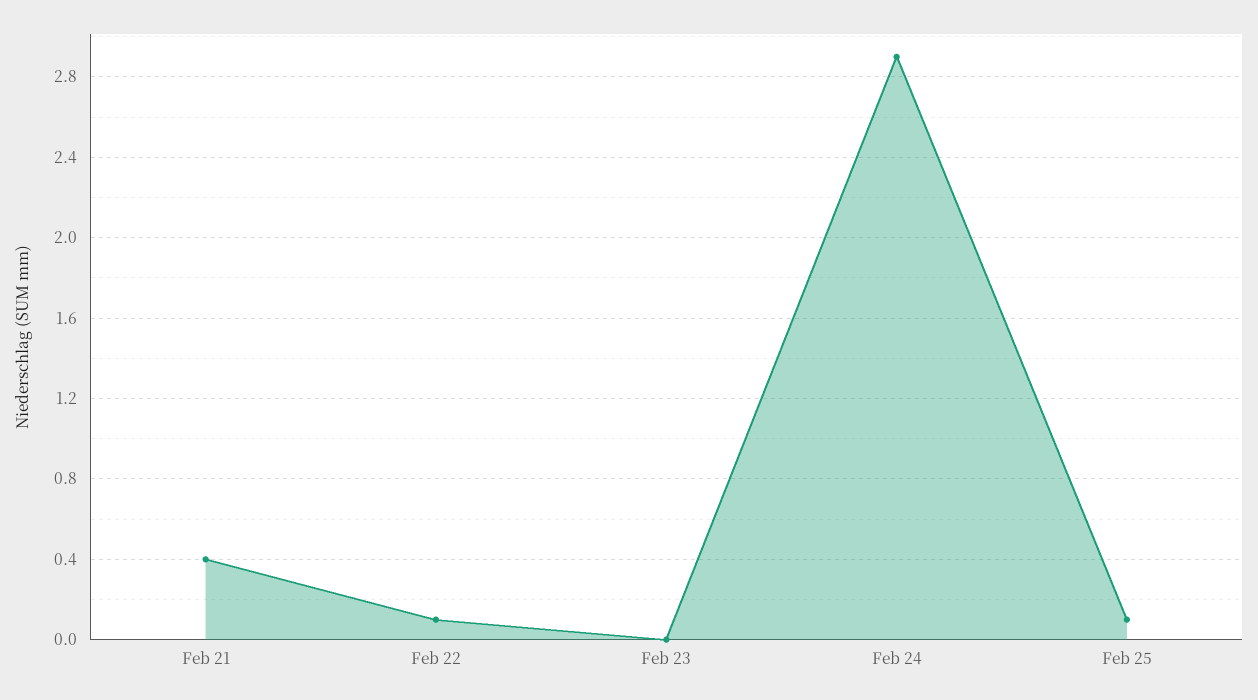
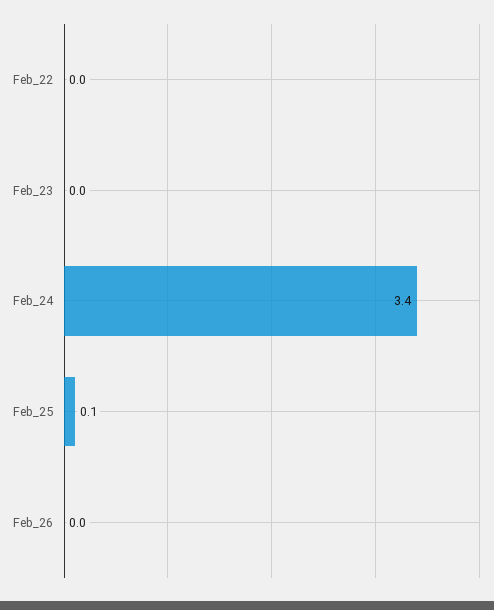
Feb 21: 0.4 -> none
Feb 22: 0.1 -> 0
Feb 24: 2.9 -> 3.4
Feb_26: none -> 0

